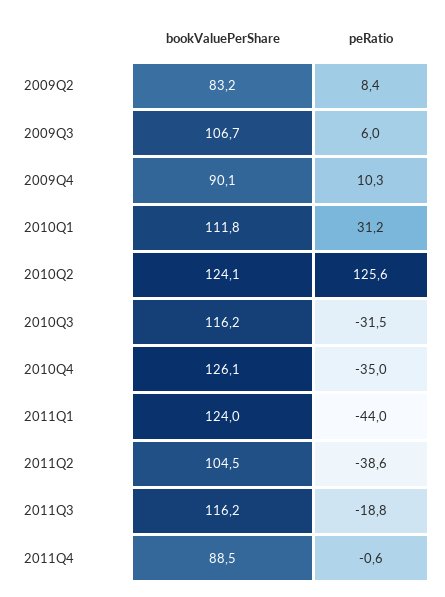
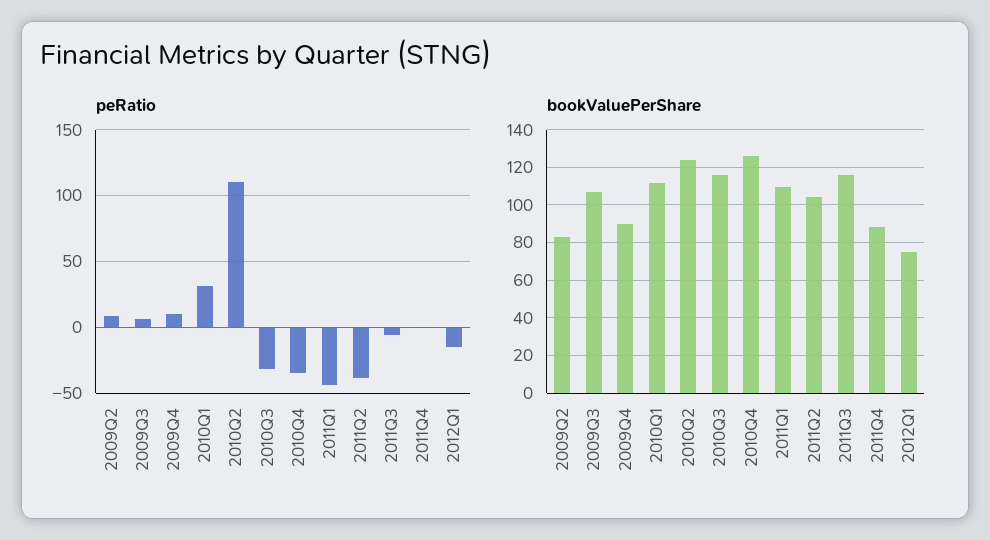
peRatio, 2010Q2: 125.6 -> 110
bookValuePerShare, 2011Q1: 124 -> 110
peRatio, 2011Q3: -18.8 -> -5
peRatio, 2012Q1: none -> -15
bookValuePerShare, 2012Q1: none -> 75

